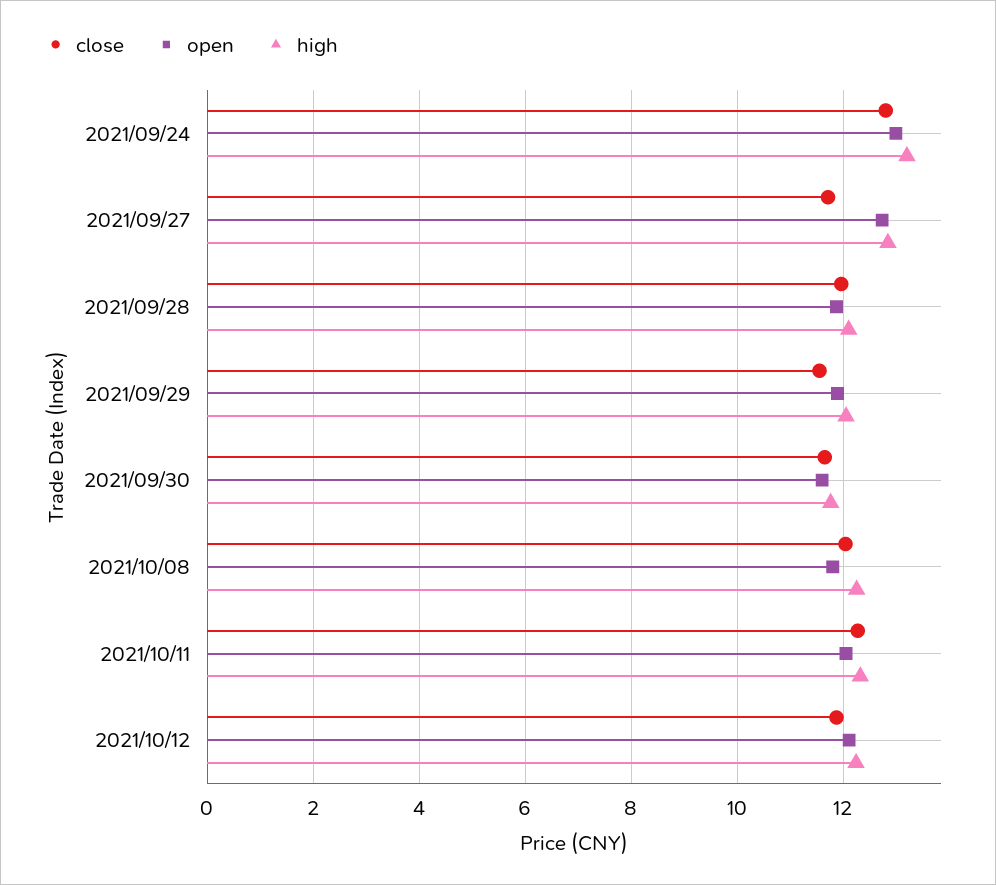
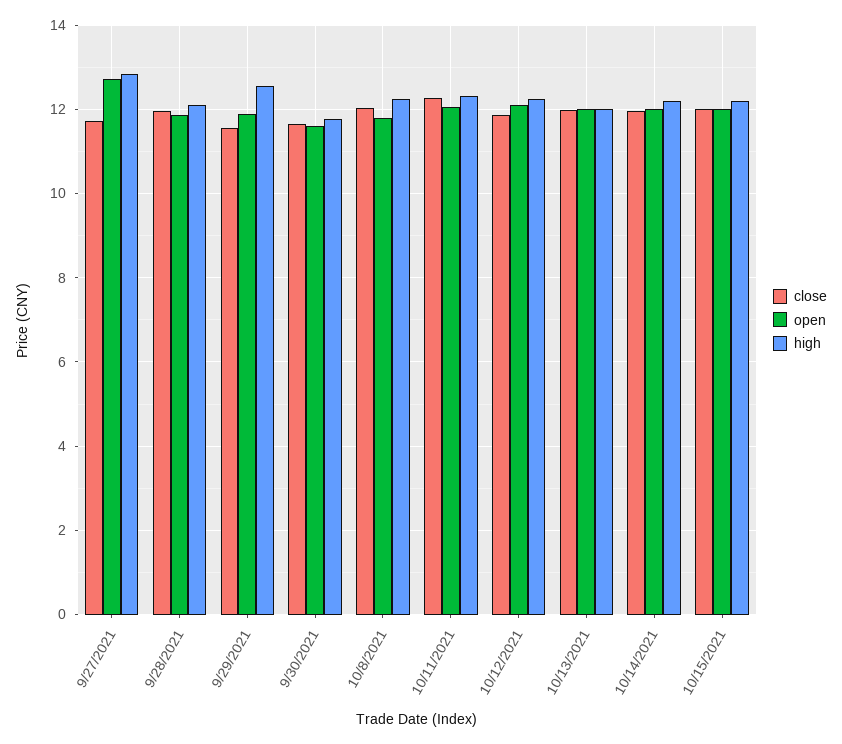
close, 2021/09/24: 12.8 -> none
open, 2021/09/24: 13 -> none
high, 2021/09/24: 13.2 -> none
high, 2021/09/29: 12 -> 12.6
close, 10/13/2021: none -> 12
open, 10/13/2021: none -> 12
high, 10/13/2021: none -> 12
close, 10/14/2021: none -> 12
open, 10/14/2021: none -> 12
high, 10/14/2021: none -> 12.2
close, 10/15/2021: none -> 12
open, 10/15/2021: none -> 12
high, 10/15/2021: none -> 12.2

